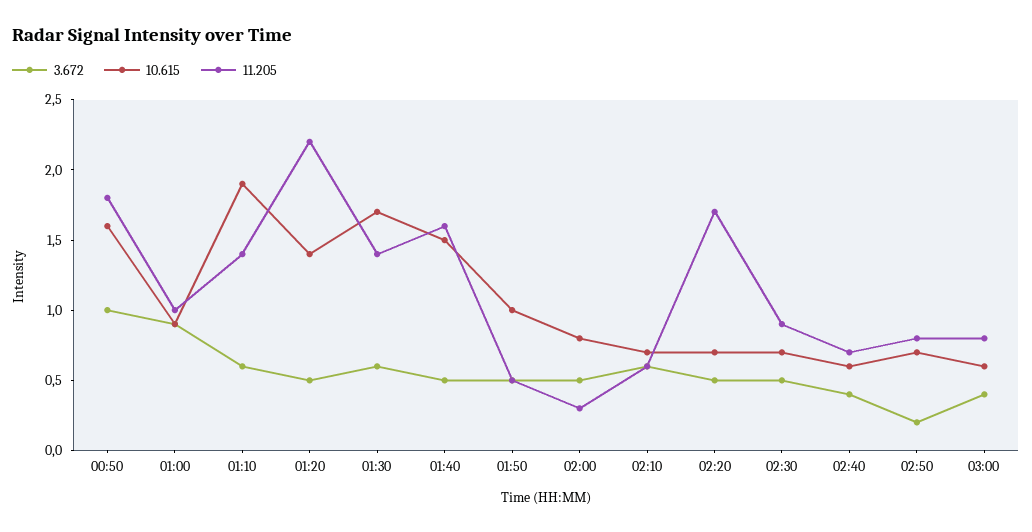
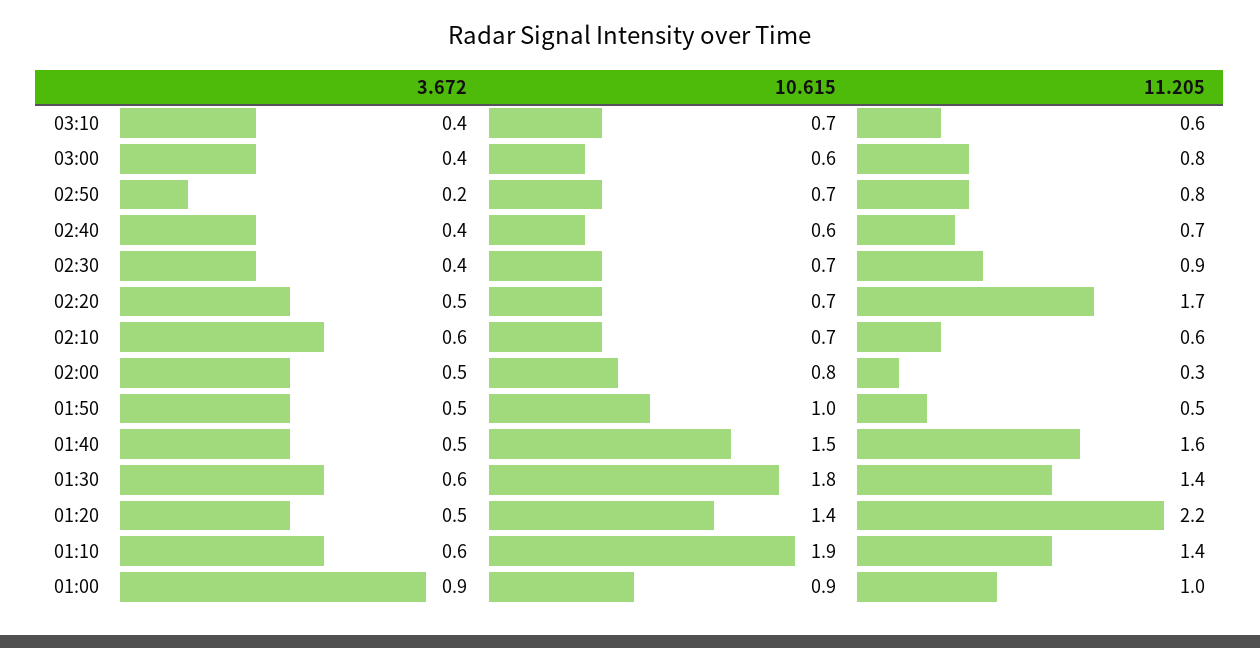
3.672, 00:50: 1 -> none
10.615, 00:50: 1.6 -> none
11.205, 00:50: 1.8 -> none
10.615, 01:30: 1.7 -> 1.8
3.672, 02:30: 0.5 -> 0.4
3.672, 03:10: none -> 0.4
10.615, 03:10: none -> 0.7
11.205, 03:10: none -> 0.6

